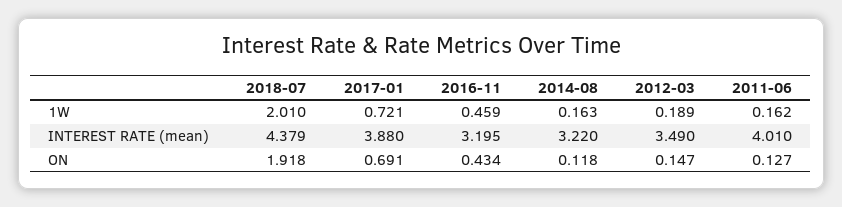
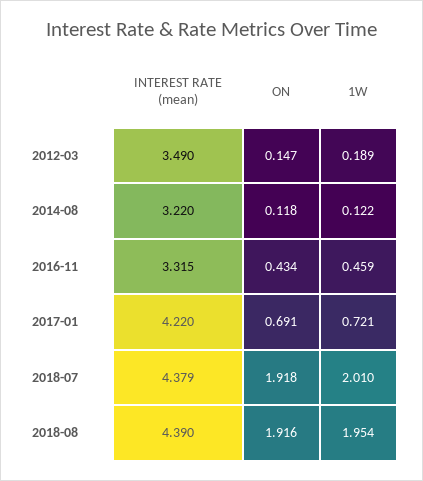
2014-08, 1W: 0.163 -> 0.122
2011-06, 1W: 0.162 -> none
2017-01, INTEREST RATE (mean): 3.88 -> 4.22
2016-11, INTEREST RATE (mean): 3.195 -> 3.315
2011-06, INTEREST RATE (mean): 4.01 -> none
2011-06, ON: 0.127 -> none
2018-08, INTEREST RATE (mean): none -> 4.39
2018-08, ON: none -> 1.916
2018-08, 1W: none -> 1.954

